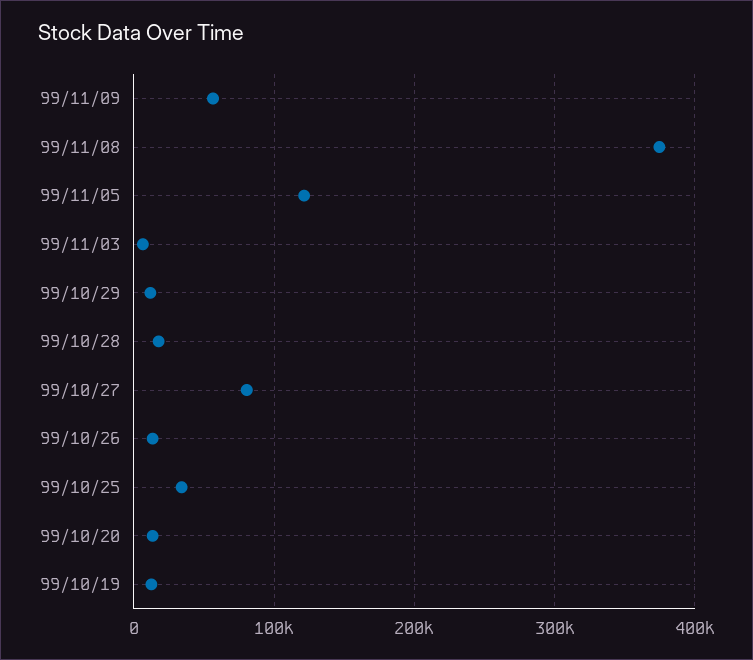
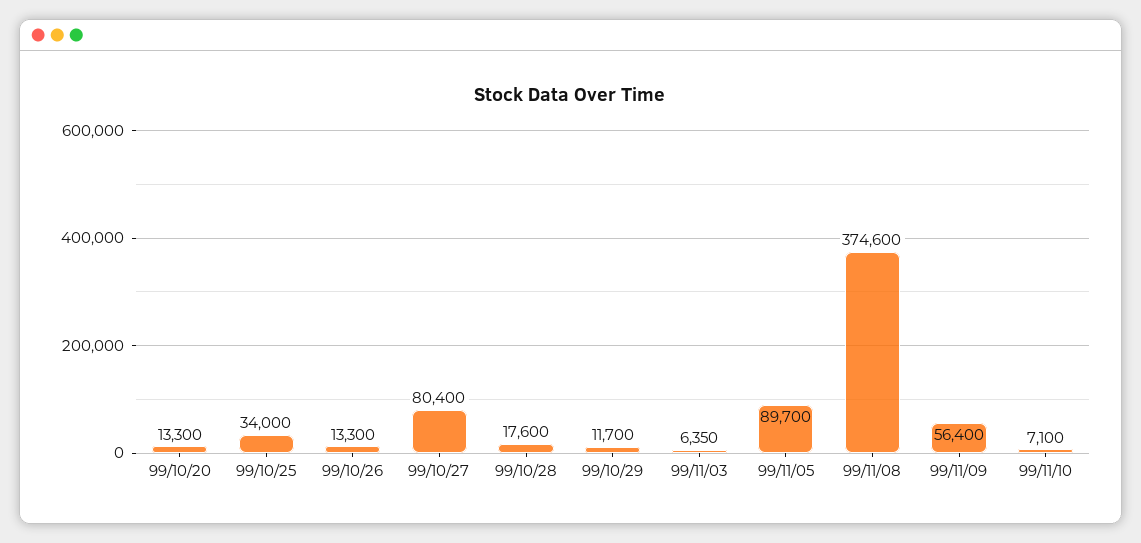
99/11/05: 120000 -> 89700
99/10/19: 10000 -> none
99/11/10: none -> 7100

